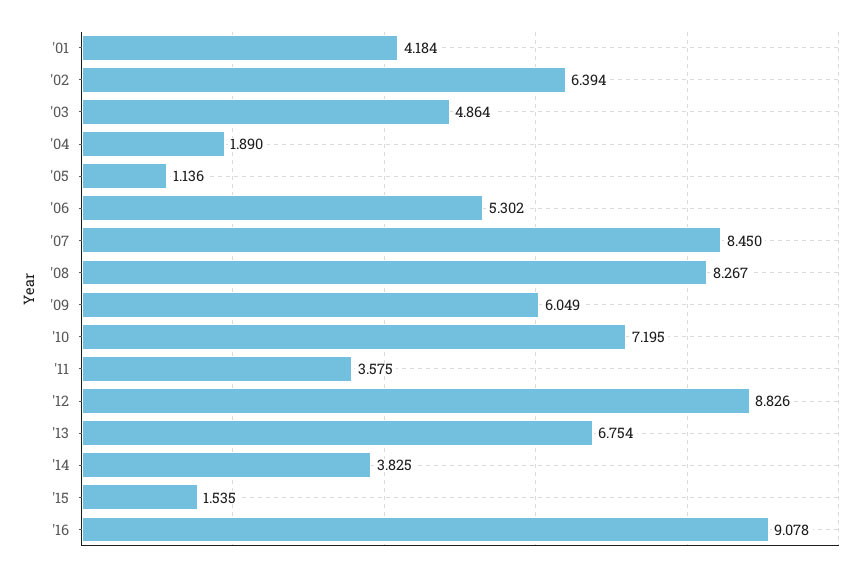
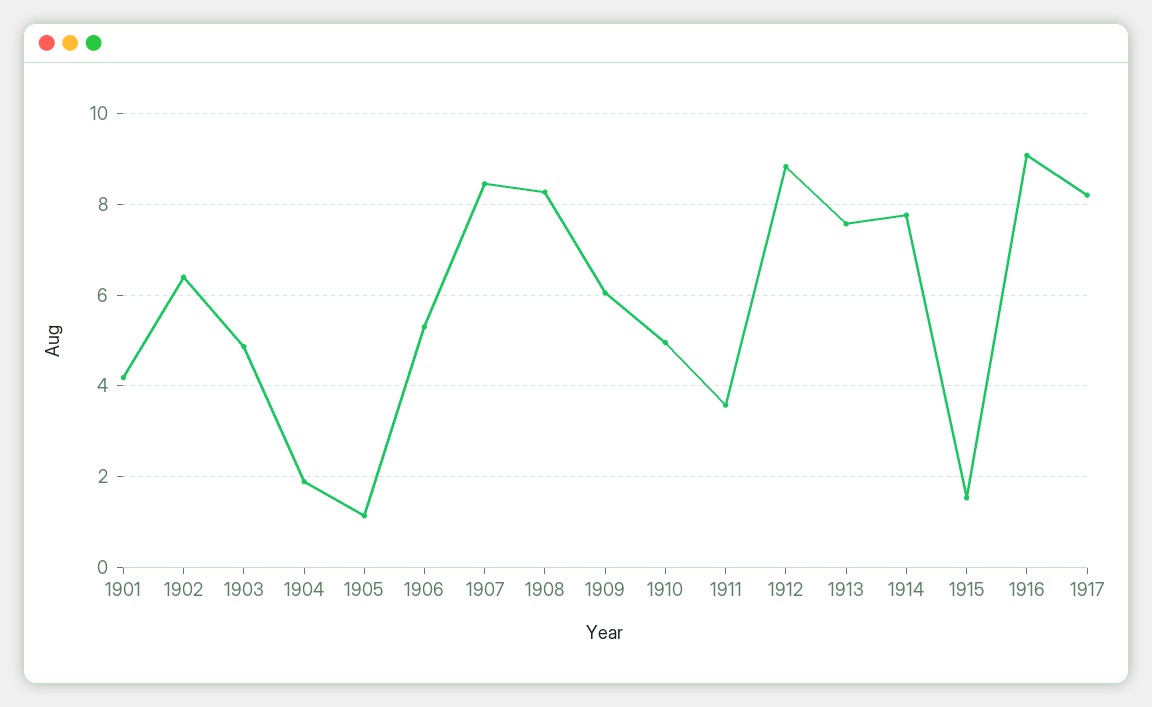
'10: 7.195 -> 5
'13: 6.754 -> 7.6
'14: 3.825 -> 7.8
1917: none -> 8.2

